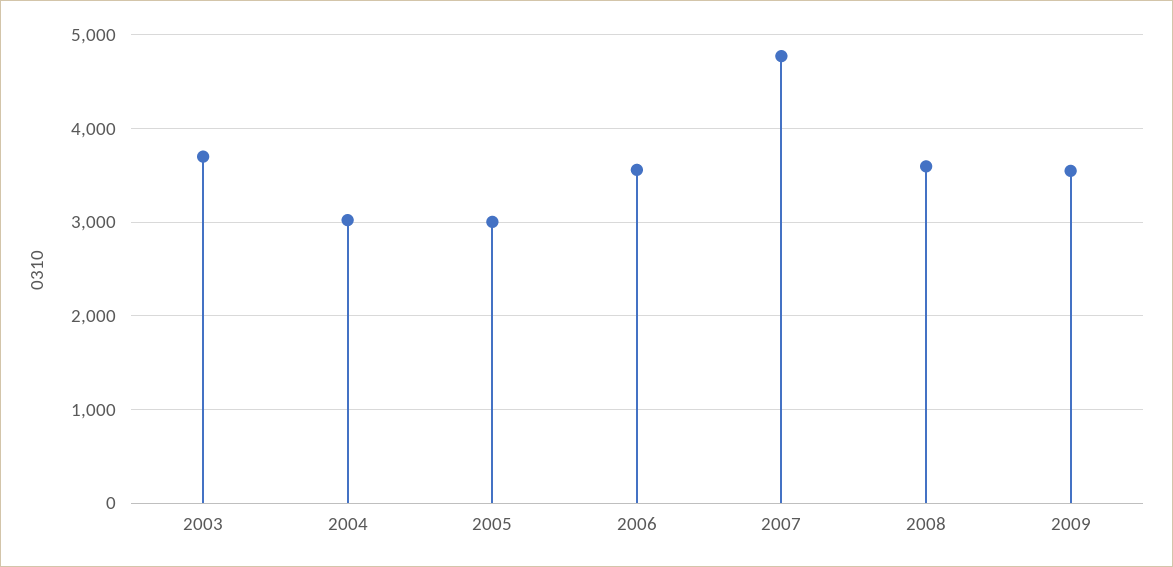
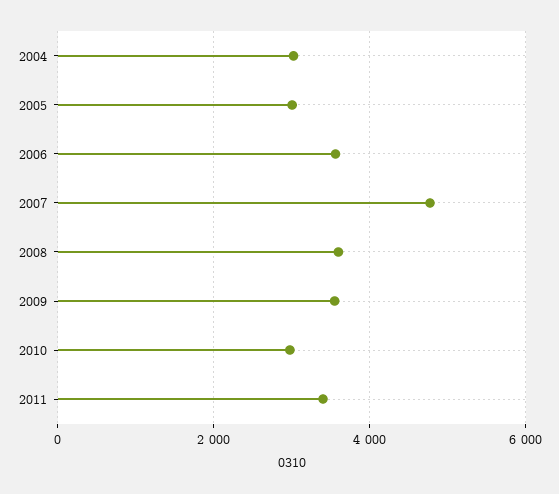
2003: 3700 -> none
2010: none -> 3000
2011: none -> 3400

